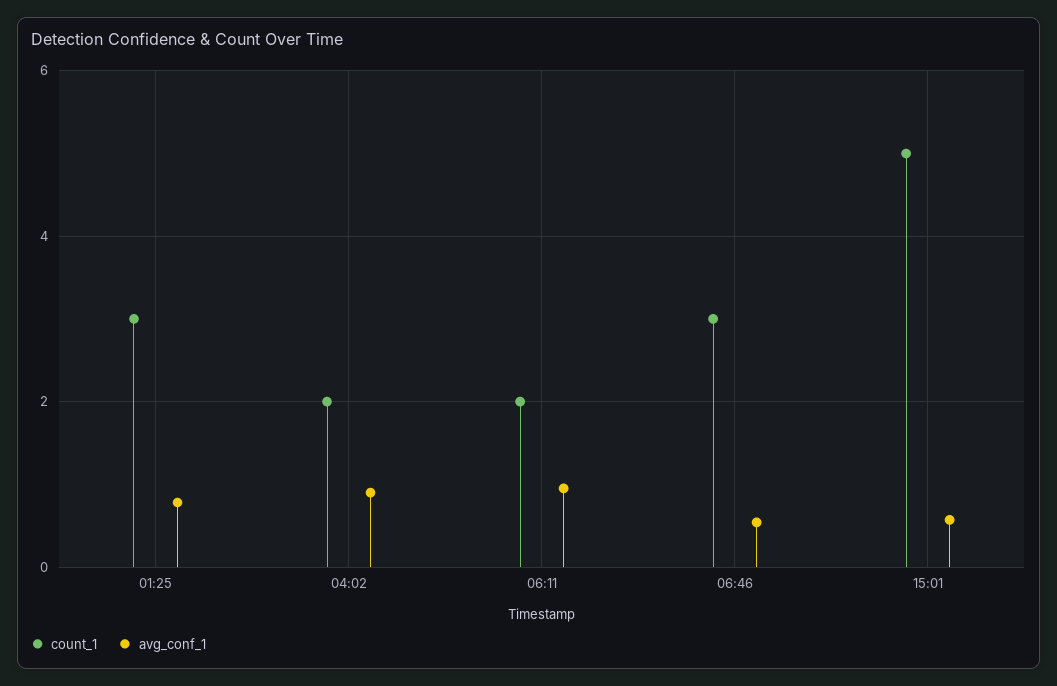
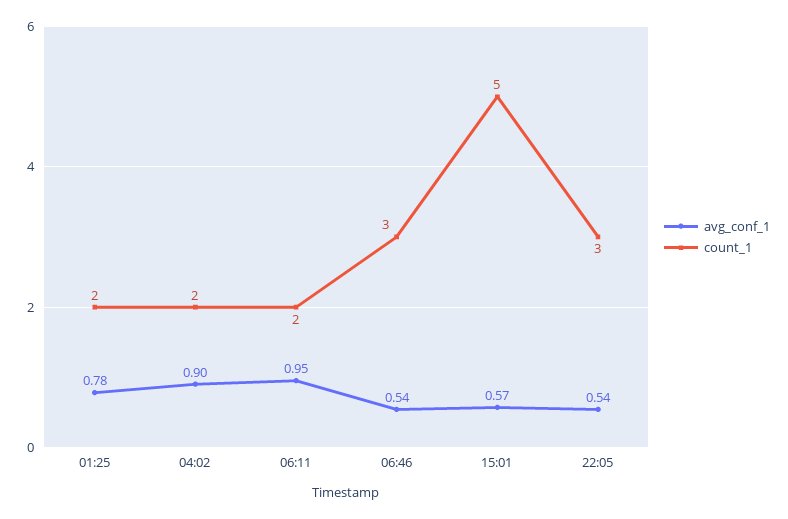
count_1, 01:25: 3 -> 2
avg_conf_1, 22:05: none -> 0.54
count_1, 22:05: none -> 3

